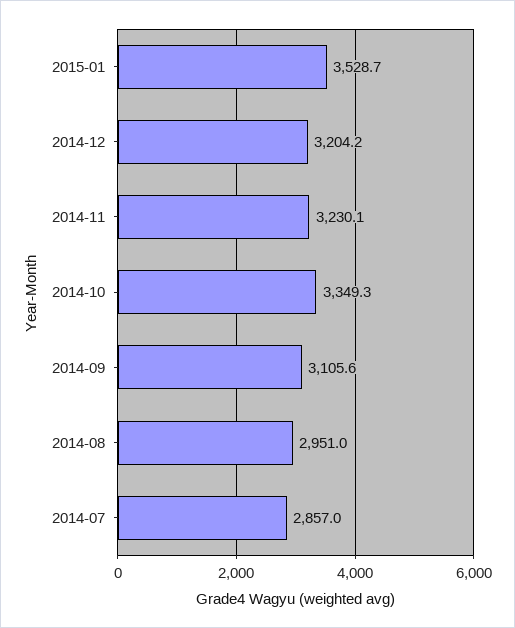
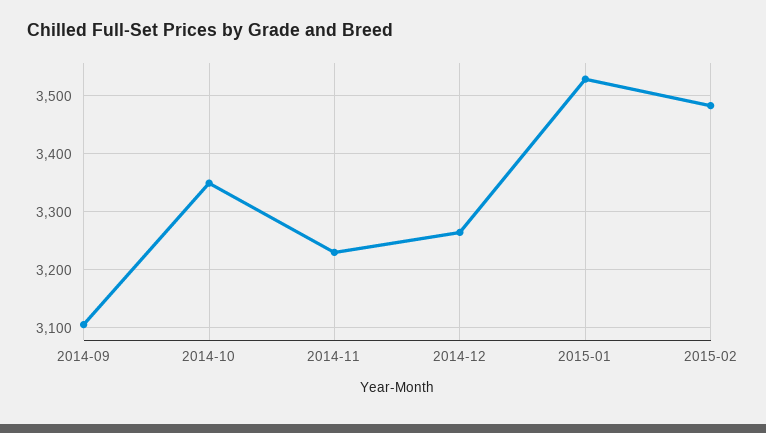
2014-12: 3204.2 -> 3260
2014-08: 2951 -> none
2014-07: 2857 -> none
2015-02: none -> 3480

